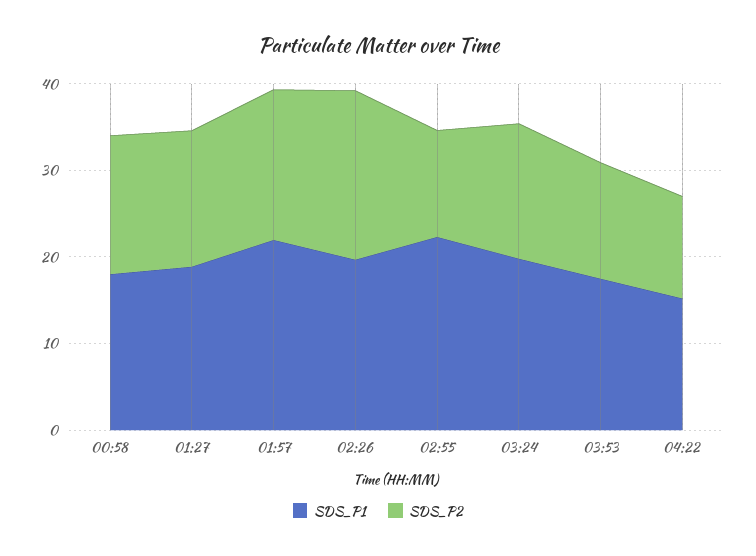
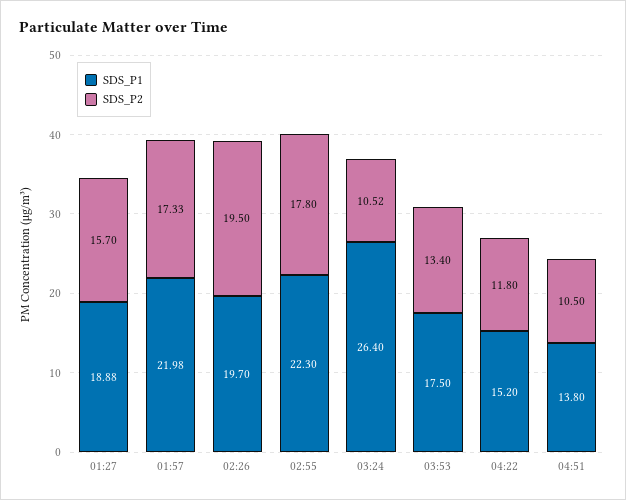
SDS_P1, 00:58: 18 -> none
SDS_P2, 00:58: 16 -> none
SDS_P2, 02:55: 12 -> 17.8
SDS_P1, 03:24: 20 -> 26.4
SDS_P2, 03:24: 16 -> 10.52
SDS_P1, 04:51: none -> 13.8
SDS_P2, 04:51: none -> 10.5

